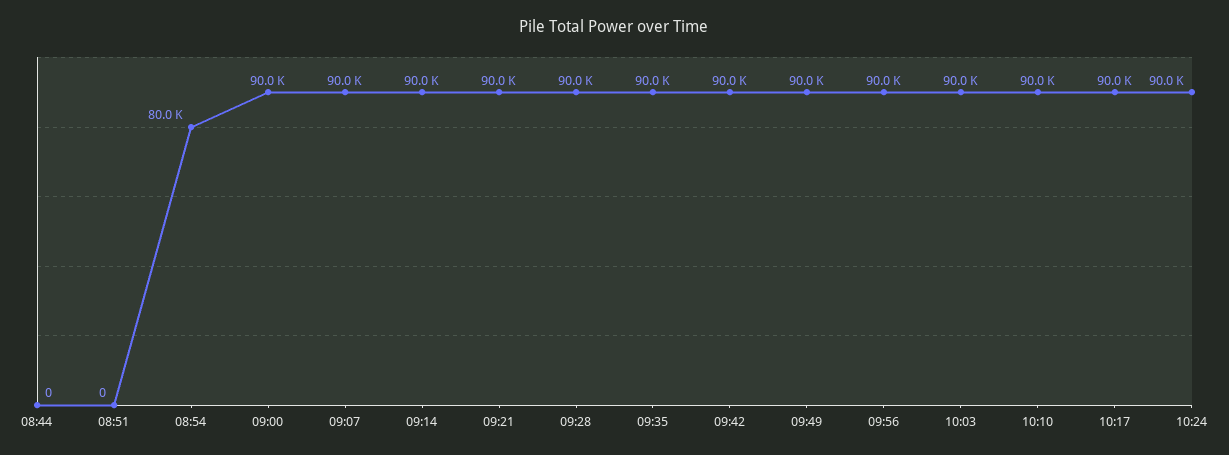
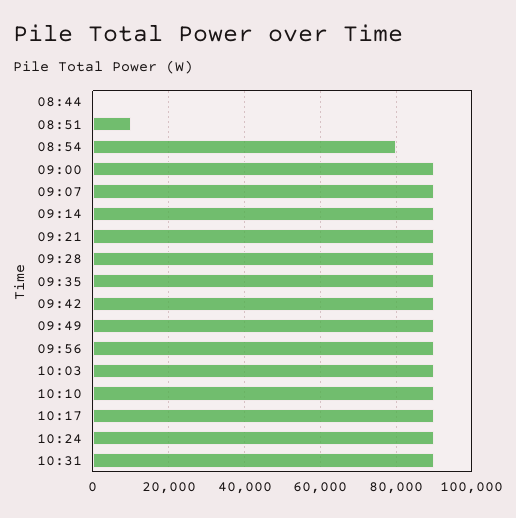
08:51: 0 -> 10000
10:31: none -> 90000

